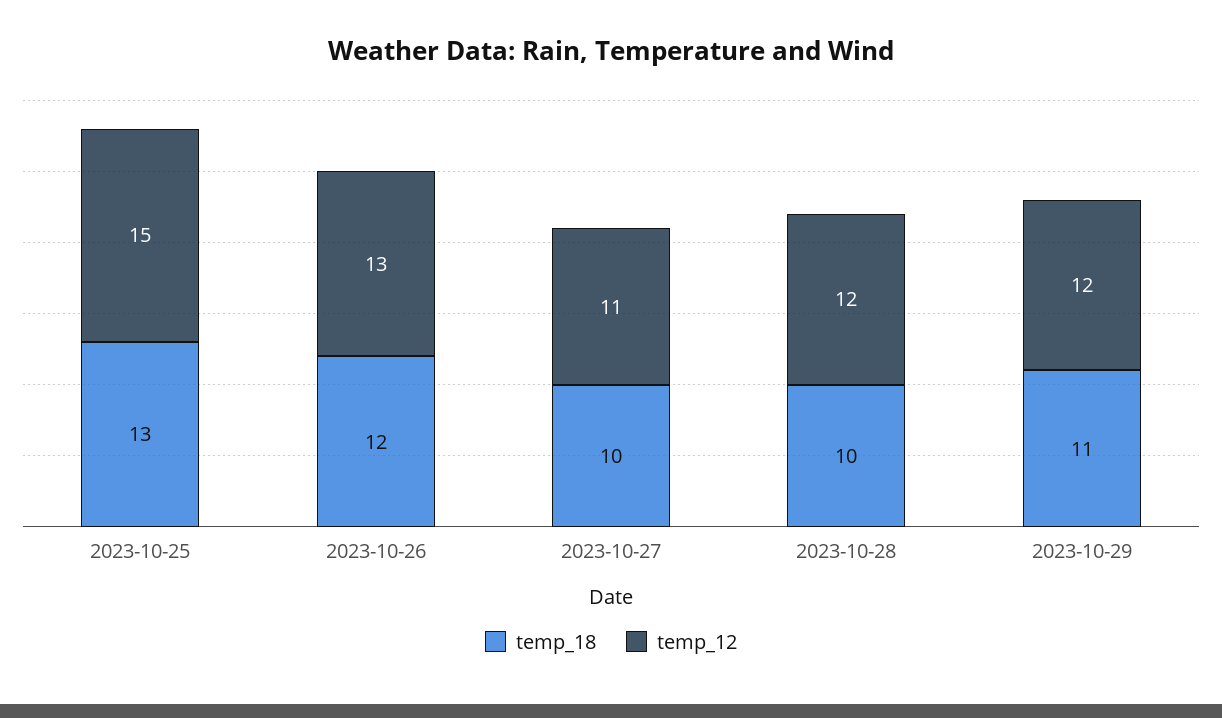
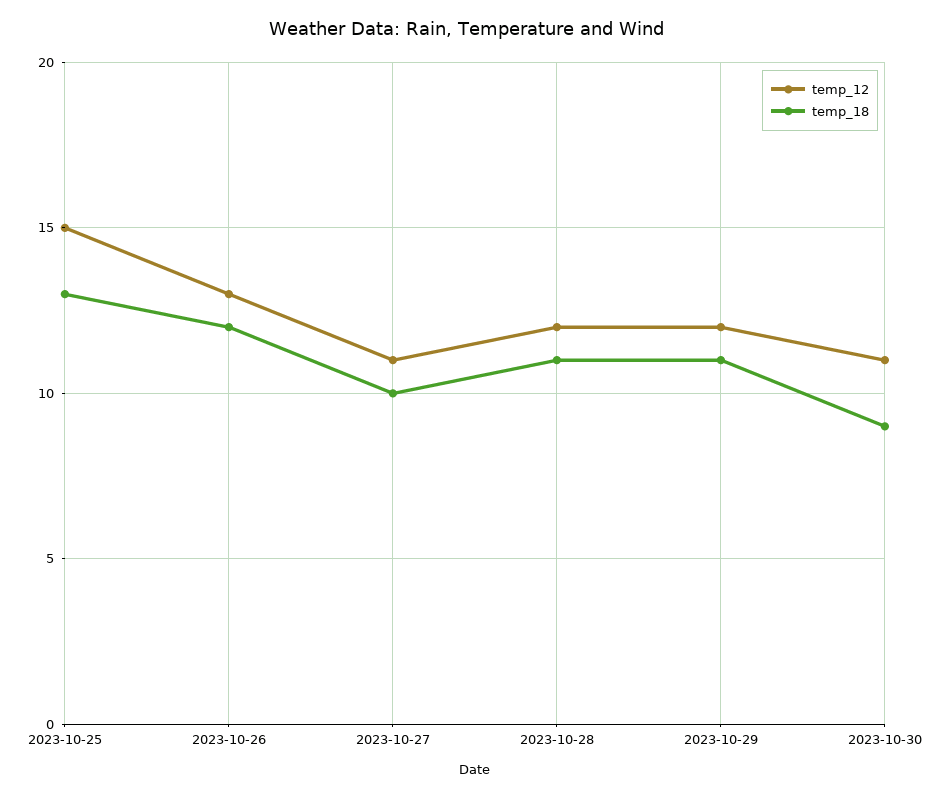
temp_18, 2023-10-28: 10 -> 11
temp_12, 2023-10-30: none -> 11
temp_18, 2023-10-30: none -> 9

